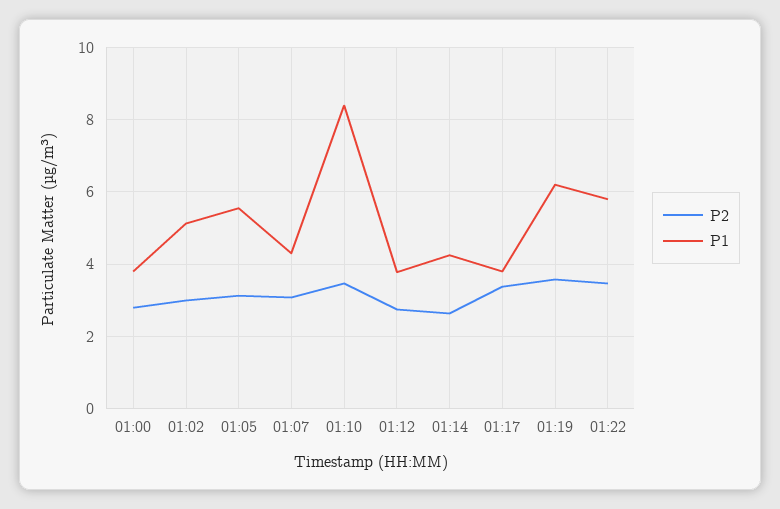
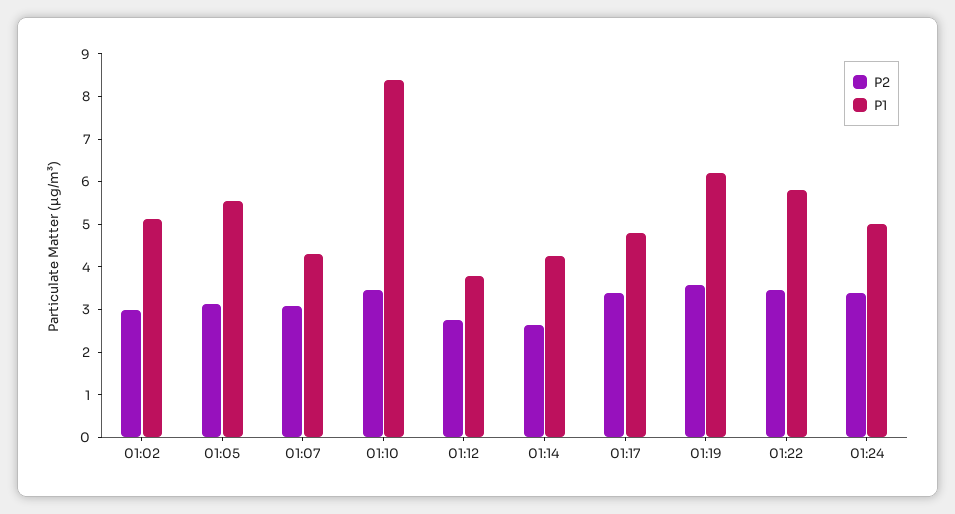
P2, 01:00: 2.8 -> none
P1, 01:00: 3.8 -> none
P1, 01:17: 3.8 -> 4.8
P2, 01:24: none -> 3.4
P1, 01:24: none -> 5

